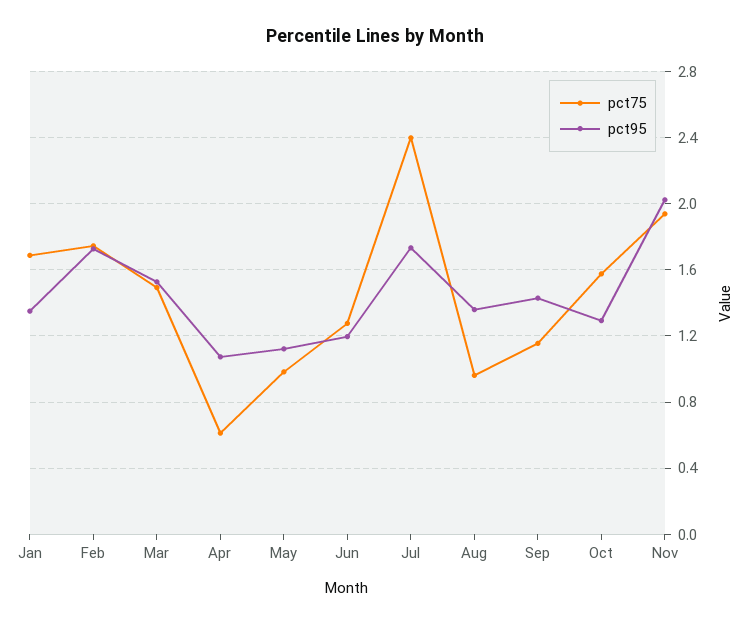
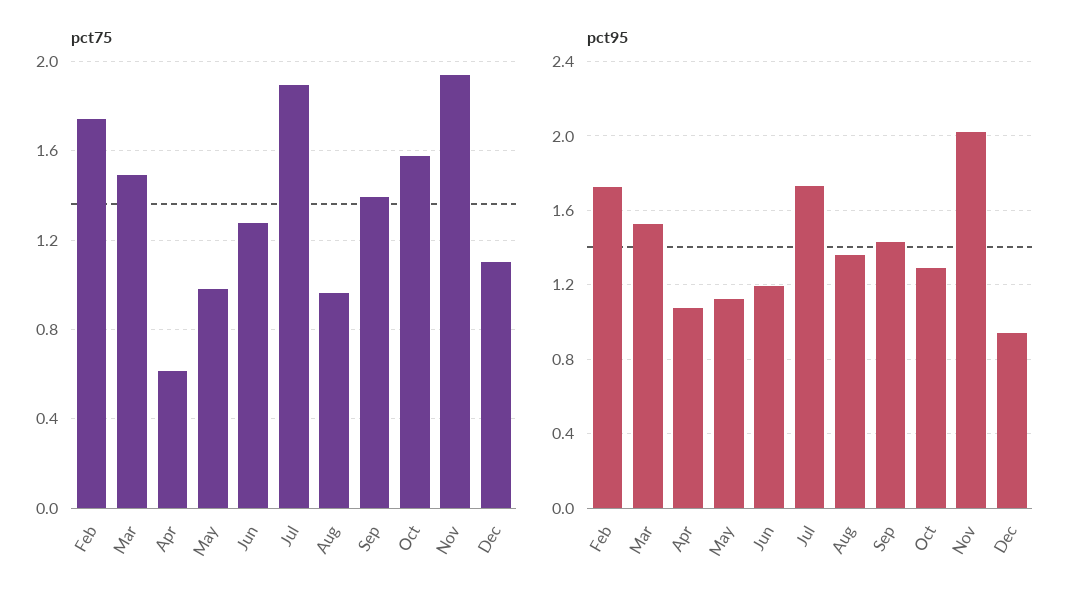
pct75, Jan: 1.7 -> none
pct95, Jan: 1.35 -> none
pct75, Jul: 2.4 -> 1.9
pct75, Sep: 1.15 -> 1.4
pct75, Dec: none -> 1.1
pct95, Dec: none -> 0.95

